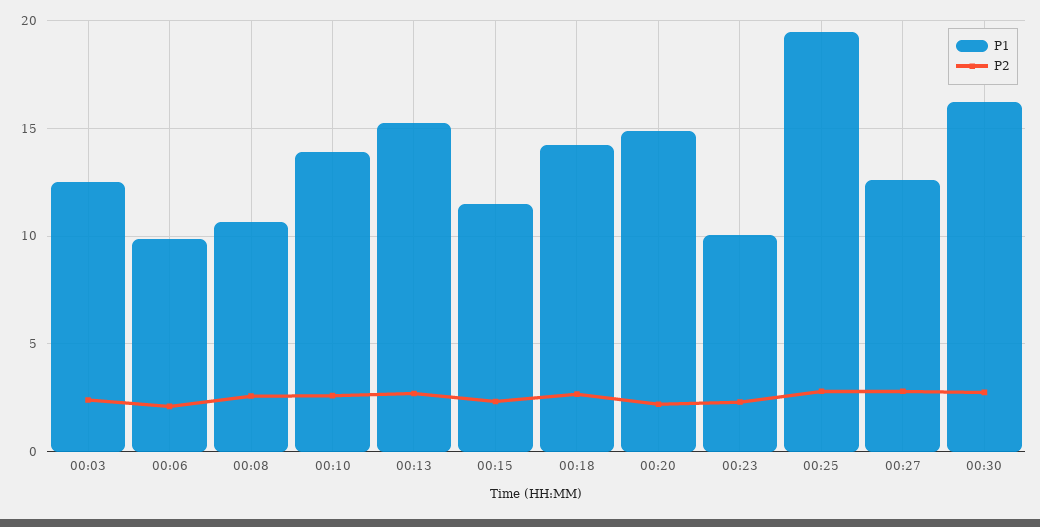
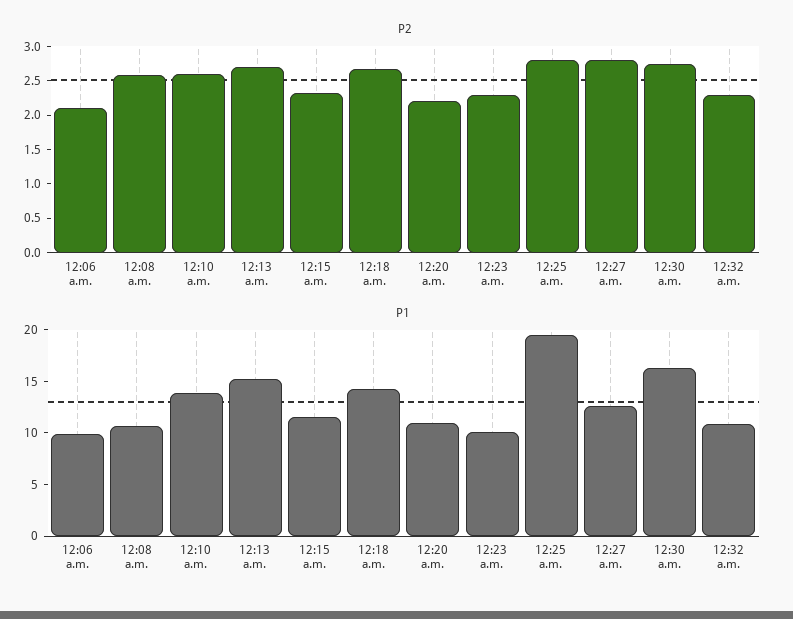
P1, 00:03: 12.5 -> none
P2, 00:03: 2.5 -> none
P1, 00:20: 15 -> 11
P2, 12:32 a.m.: none -> 2.25
P1, 12:32 a.m.: none -> 11

